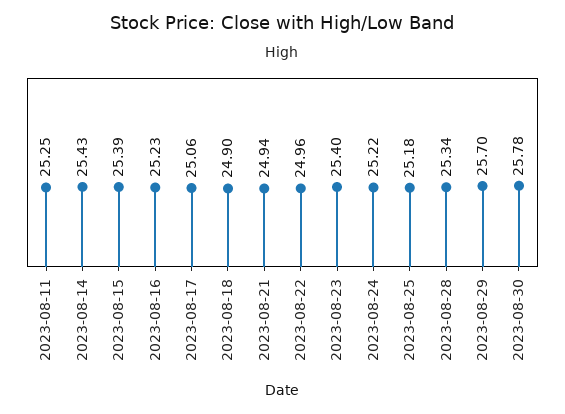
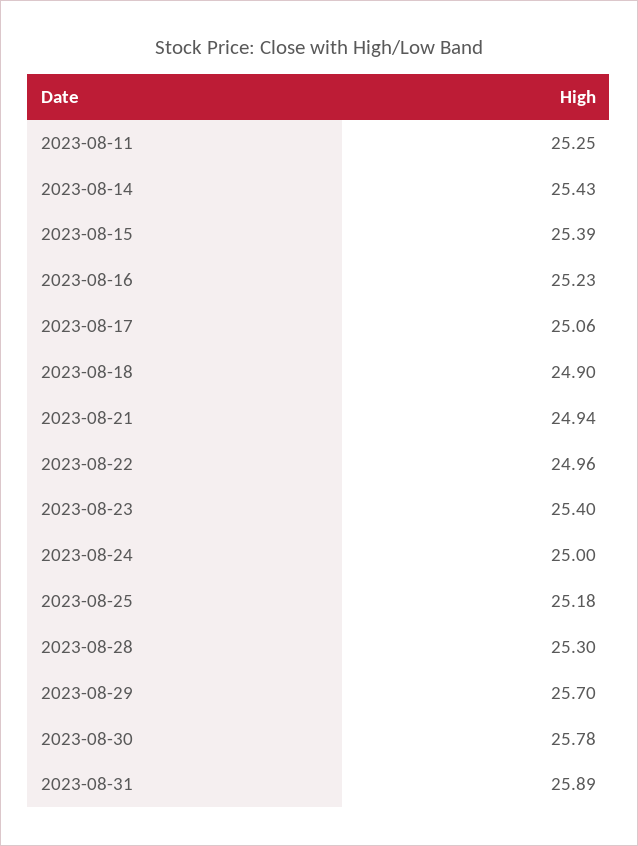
2023-08-24: 25.22 -> 25
2023-08-28: 25.34 -> 25.3
2023-08-31: none -> 25.89

